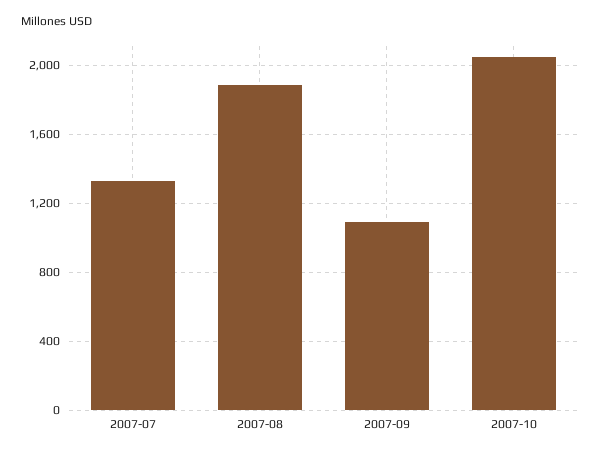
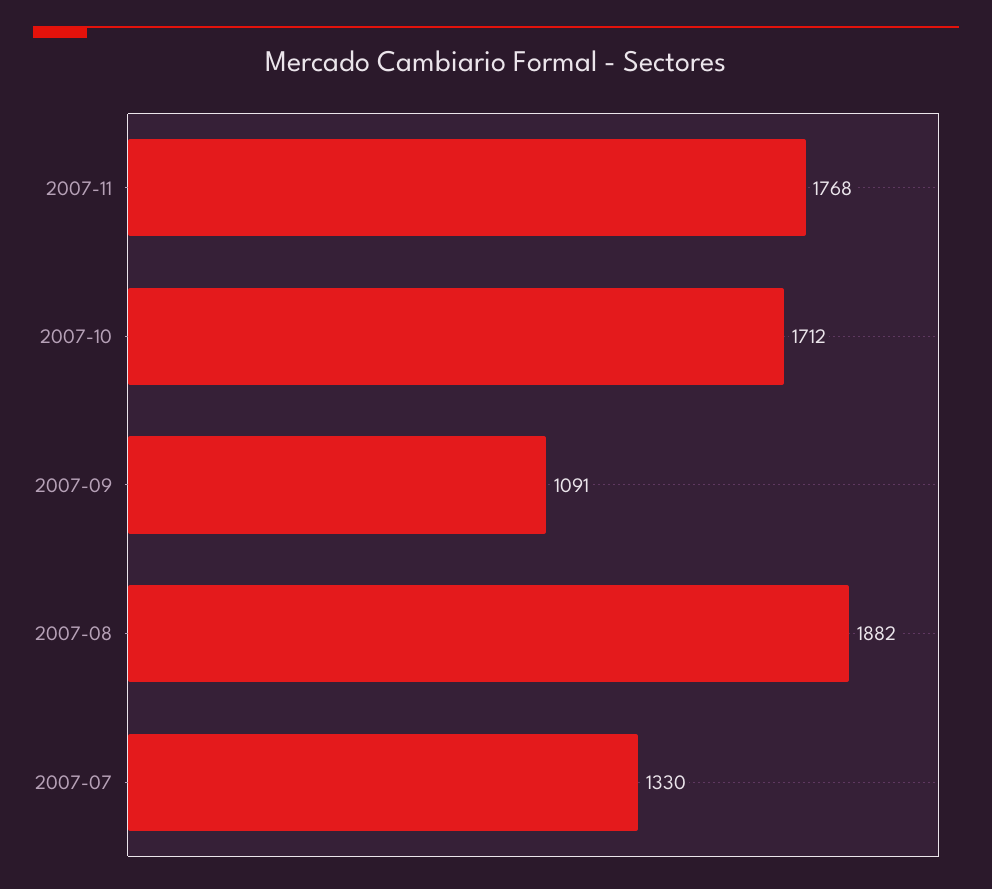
2007-10: 2050 -> 1712
2007-11: none -> 1768

